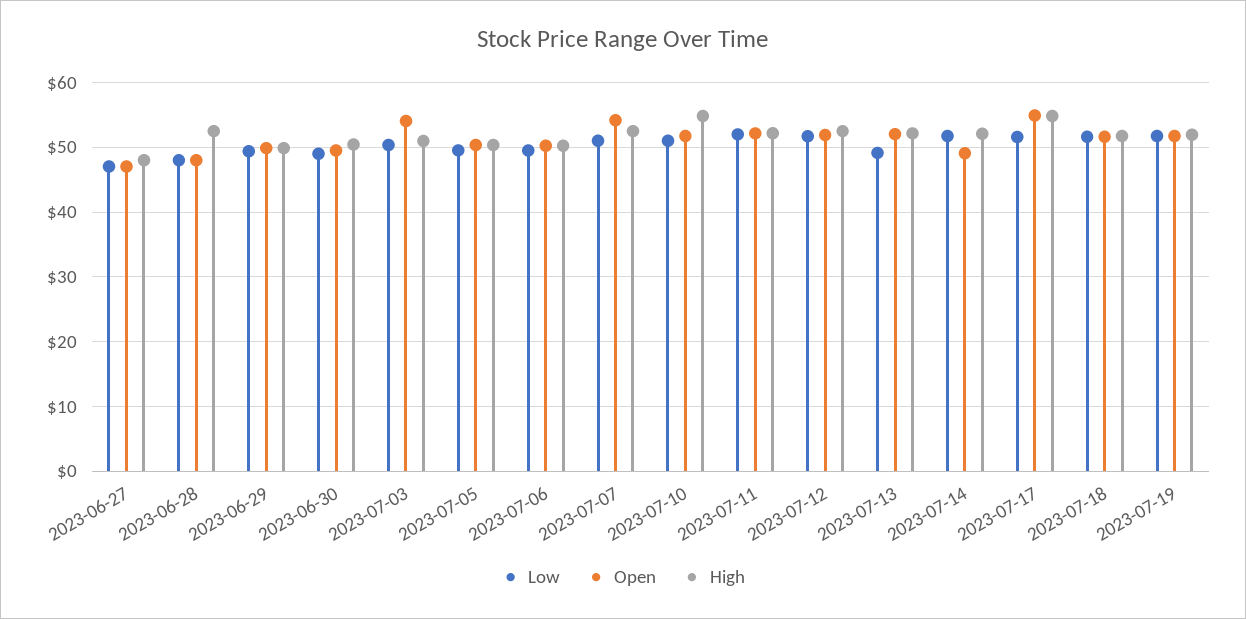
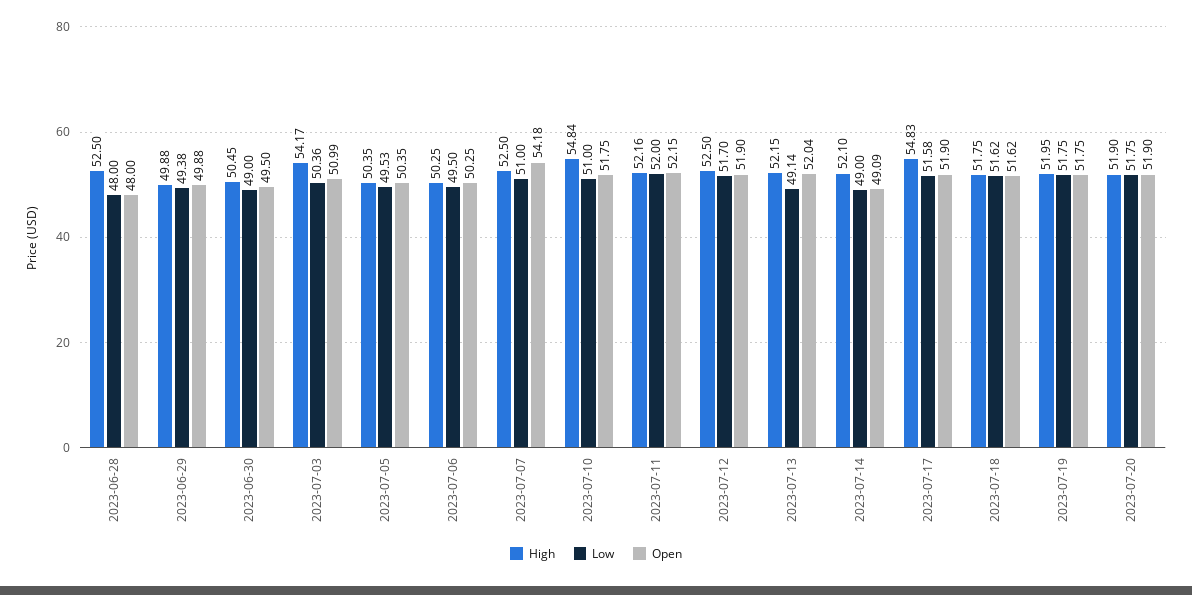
Low, 2023-06-27: 47 -> none
Open, 2023-06-27: 47 -> none
High, 2023-06-27: 48 -> none
Open, 2023-07-03: 54 -> 50.99
High, 2023-07-03: 51 -> 54.17
Low, 2023-07-14: 52 -> 49
Open, 2023-07-17: 55 -> 51.9
High, 2023-07-20: none -> 51.9
Low, 2023-07-20: none -> 51.75
Open, 2023-07-20: none -> 51.9

